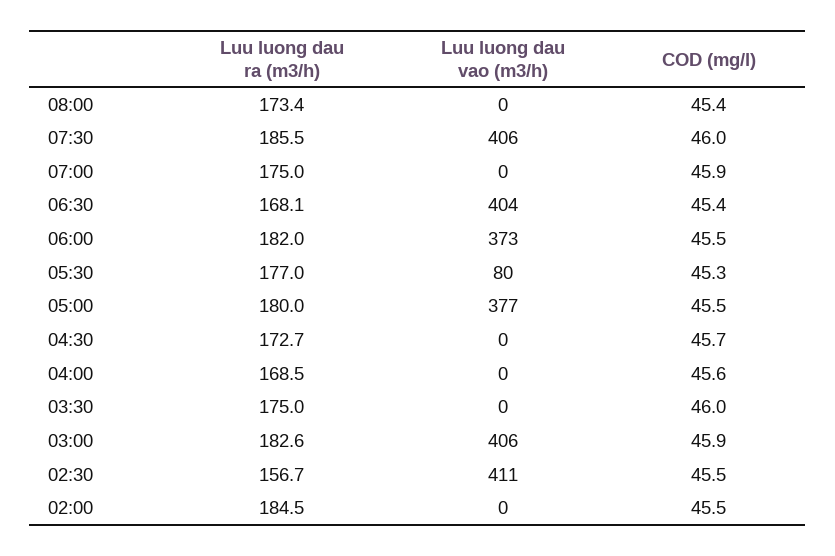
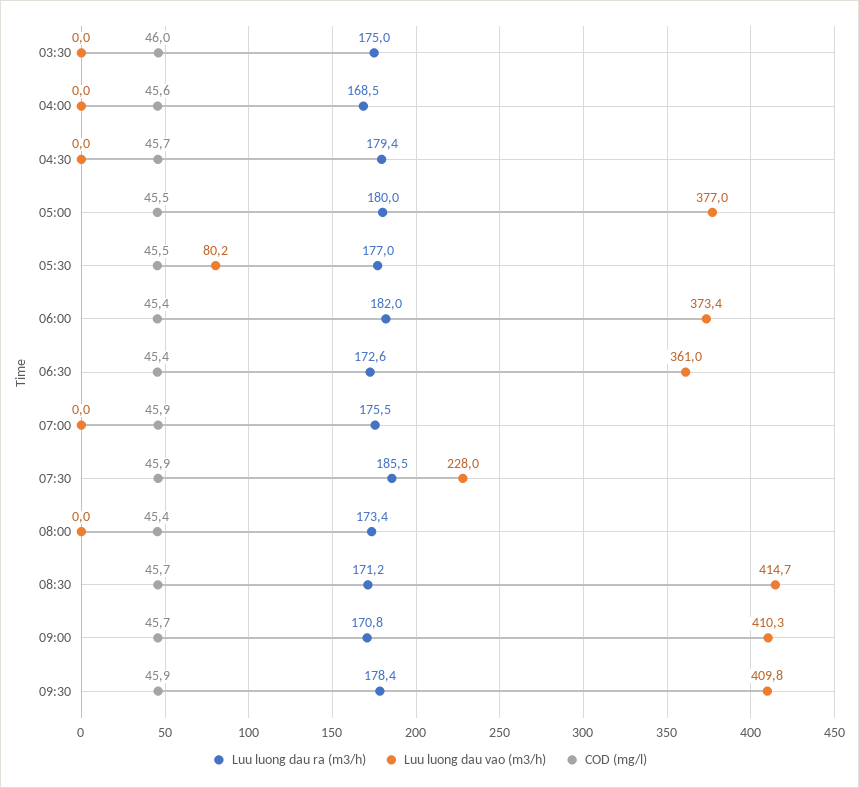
Luu luong dau vao (m3/h), 07:30: 406 -> 228
COD (mg/l), 07:30: 46 -> 45.9
Luu luong dau ra (m3/h), 07:00: 175 -> 175.5
Luu luong dau ra (m3/h), 06:30: 168.1 -> 172.6
Luu luong dau vao (m3/h), 06:30: 404 -> 361
COD (mg/l), 06:00: 45.5 -> 45.4
COD (mg/l), 05:30: 45.3 -> 45.5
Luu luong dau ra (m3/h), 04:30: 172.7 -> 179.4
Luu luong dau ra (m3/h), 03:00: 182.6 -> none
Luu luong dau vao (m3/h), 03:00: 406 -> none
COD (mg/l), 03:00: 45.9 -> none
Luu luong dau ra (m3/h), 02:30: 156.7 -> none
Luu luong dau vao (m3/h), 02:30: 411 -> none
COD (mg/l), 02:30: 45.5 -> none
Luu luong dau ra (m3/h), 02:00: 184.5 -> none
Luu luong dau vao (m3/h), 02:00: 0 -> none
COD (mg/l), 02:00: 45.5 -> none
Luu luong dau ra (m3/h), 08:30: none -> 171.2
Luu luong dau vao (m3/h), 08:30: none -> 414.7
COD (mg/l), 08:30: none -> 45.7
Luu luong dau ra (m3/h), 09:00: none -> 170.8
Luu luong dau vao (m3/h), 09:00: none -> 410.3
COD (mg/l), 09:00: none -> 45.7
Luu luong dau ra (m3/h), 09:30: none -> 178.4
Luu luong dau vao (m3/h), 09:30: none -> 409.8
COD (mg/l), 09:30: none -> 45.9

